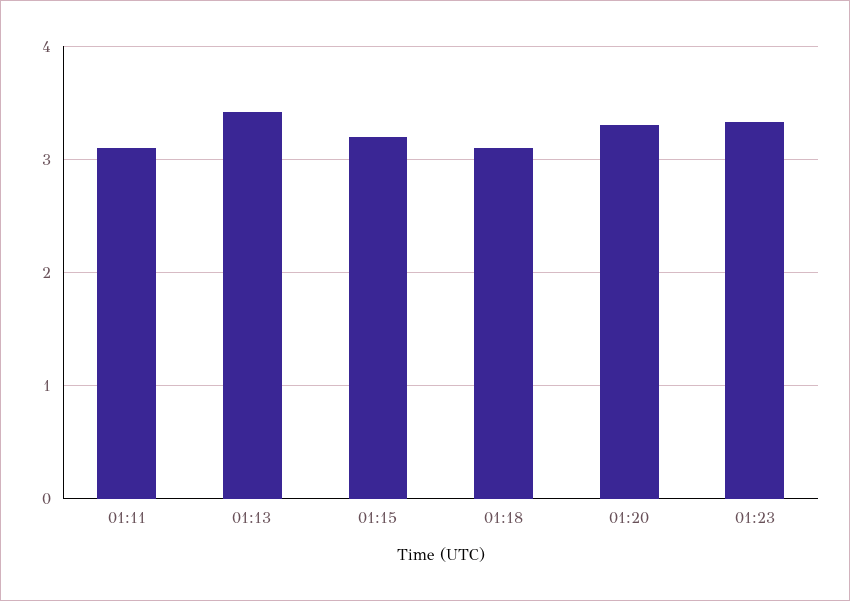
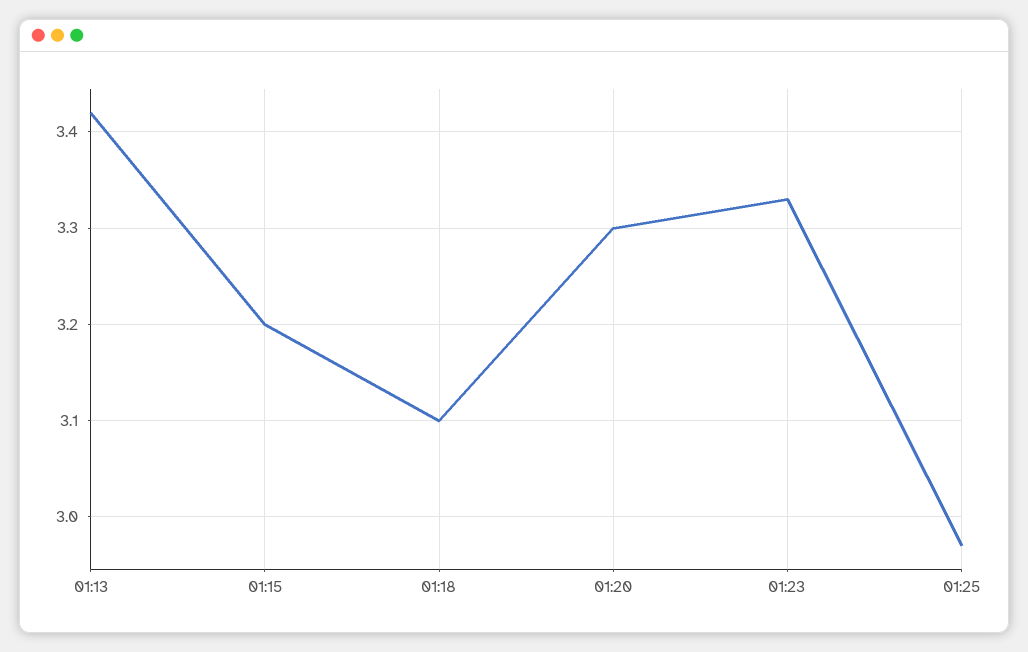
01:11: 3.1 -> none
01:25: none -> 2.97

